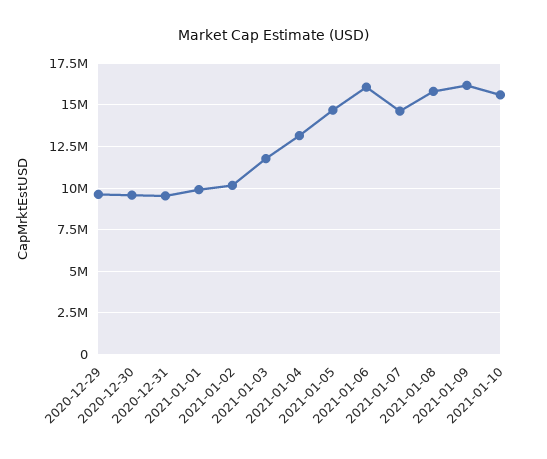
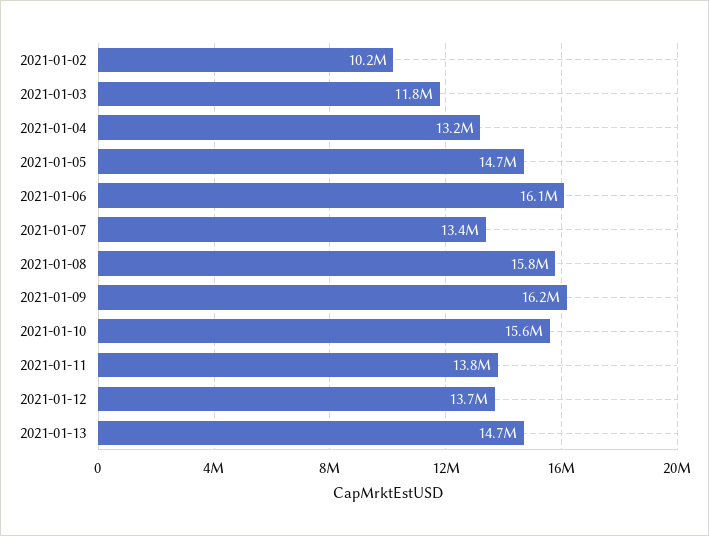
2020-12-29: 9500000 -> none
2020-12-30: 9500000 -> none
2020-12-31: 9500000 -> none
2021-01-01: 10000000 -> none
2021-01-07: 14500000 -> 13400000
2021-01-11: none -> 13800000
2021-01-12: none -> 13700000
2021-01-13: none -> 14700000

